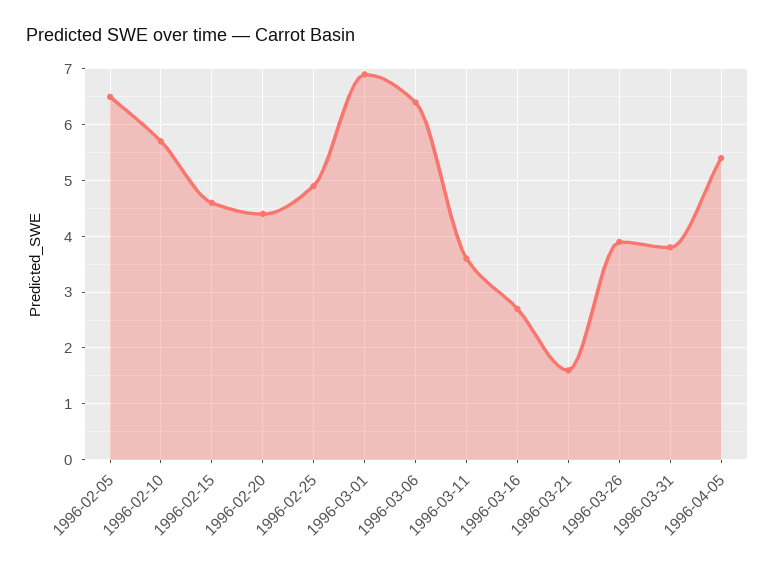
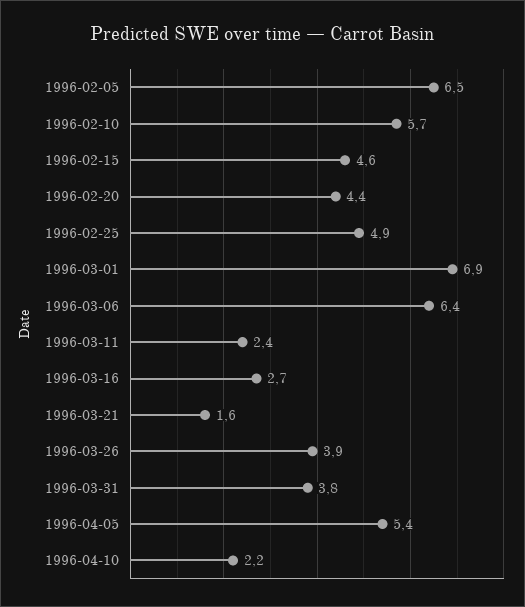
1996-03-11: 3.5 -> 2.4
1996-04-10: none -> 2.2

